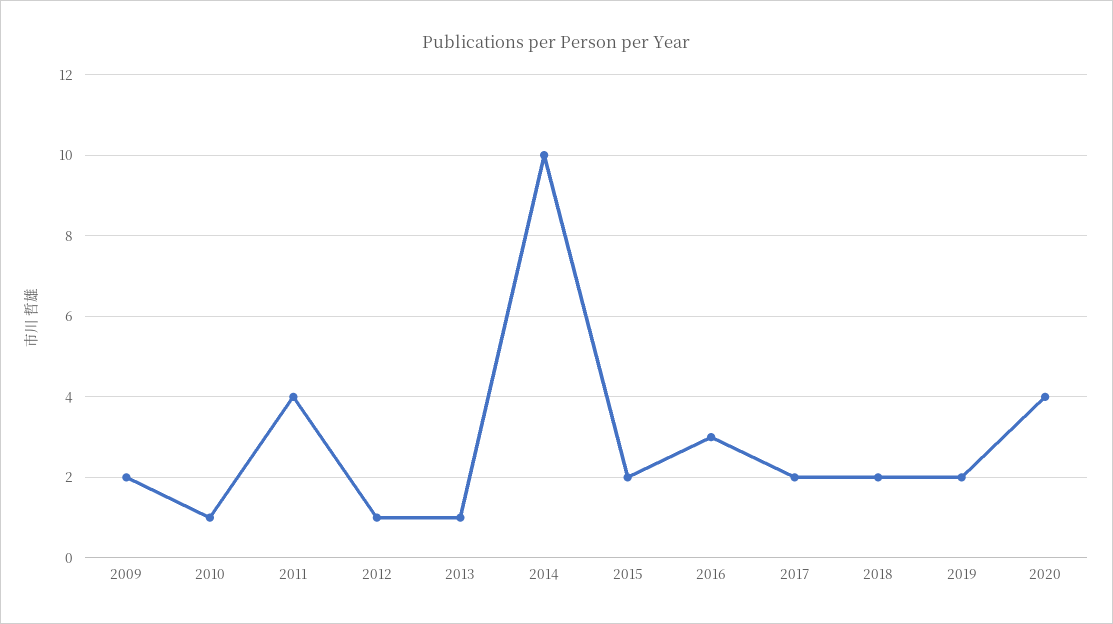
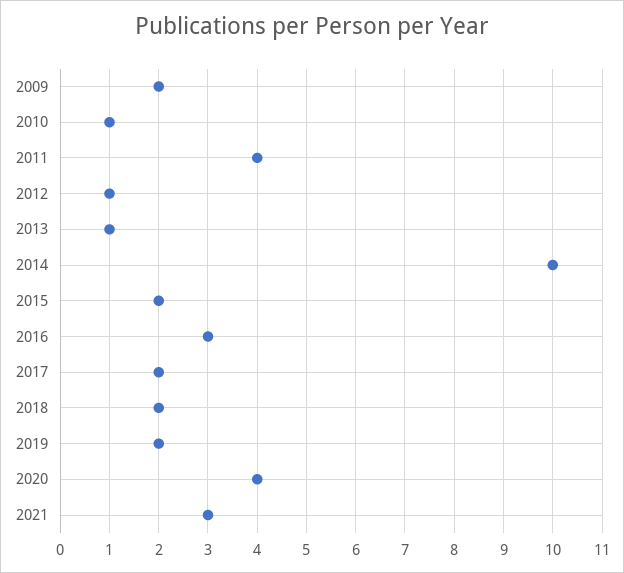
2021: none -> 3

